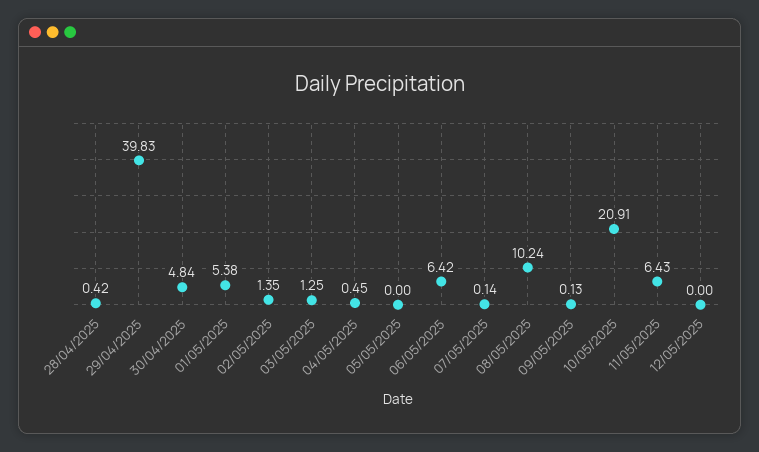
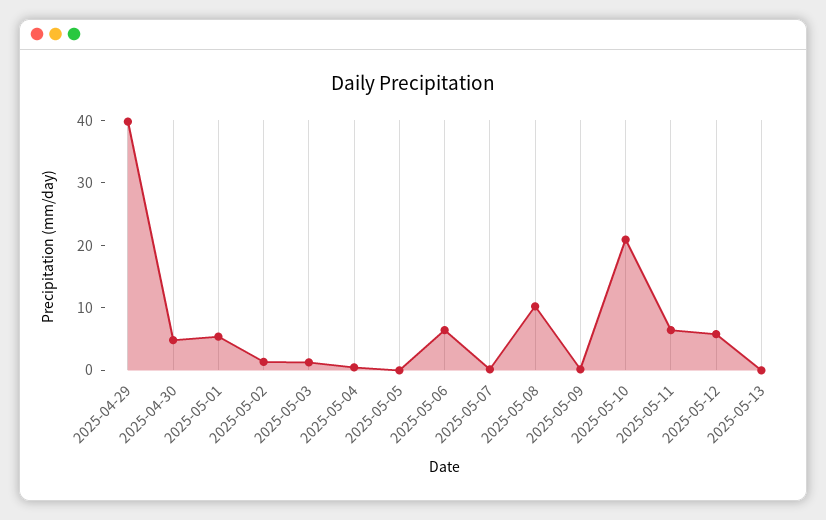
28/04/2025: 0.42 -> none
12/05/2025: 0 -> 6
2025-05-13: none -> 0

